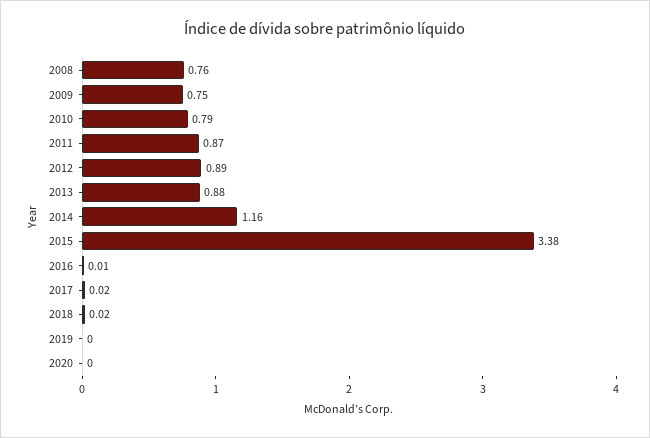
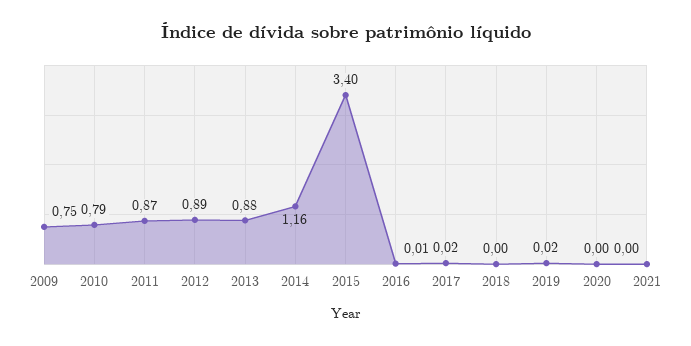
2008: 0.76 -> none
2015: 3.38 -> 3.4
2018: 0.02 -> 0
2019: 0 -> 0.02
2021: none -> 0

